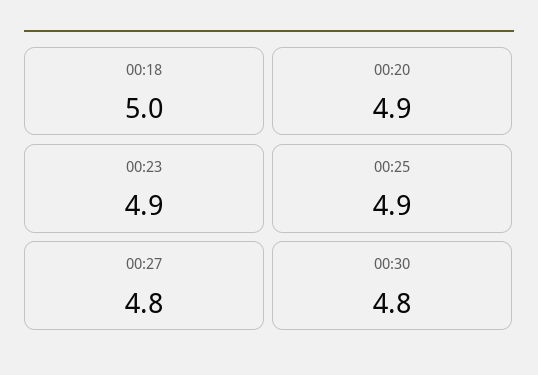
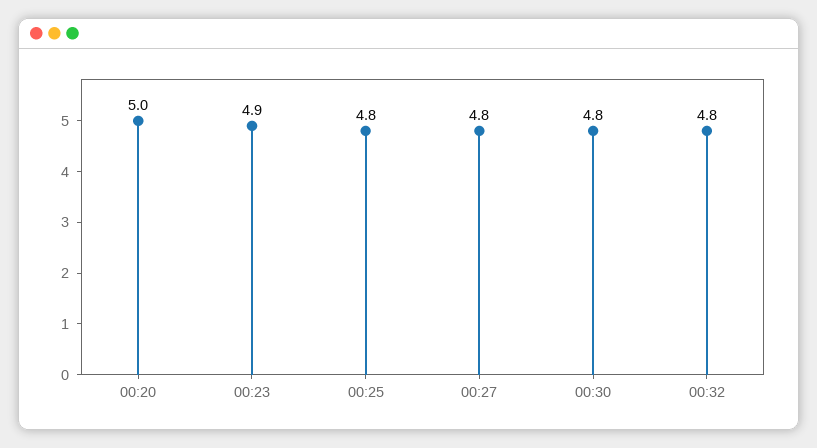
00:18: 5 -> none
00:20: 4.9 -> 5
00:25: 4.9 -> 4.8
00:32: none -> 4.8

